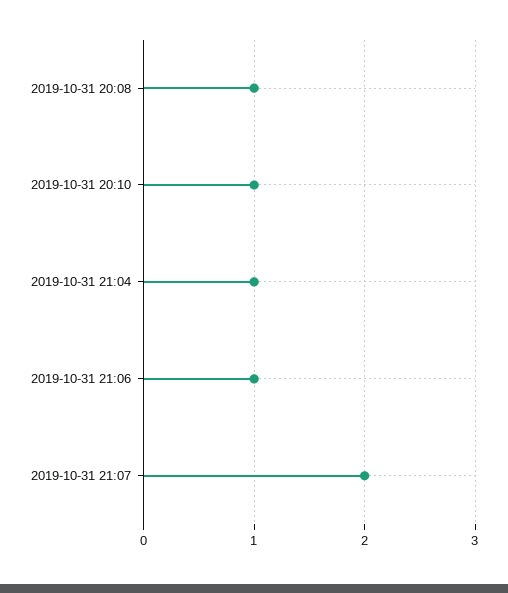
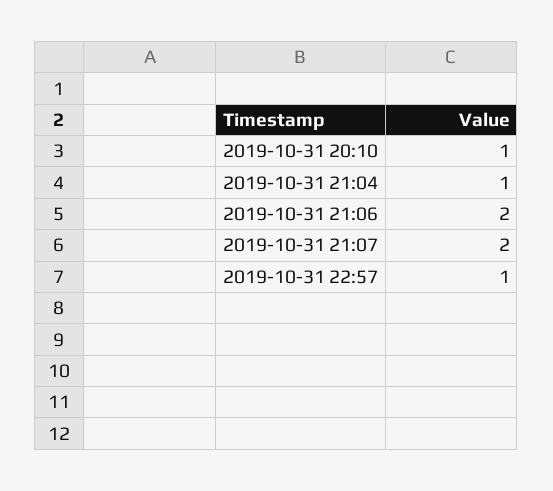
2019-10-31 20:08: 1 -> none
2019-10-31 21:06: 1 -> 2
2019-10-31 22:57: none -> 1

